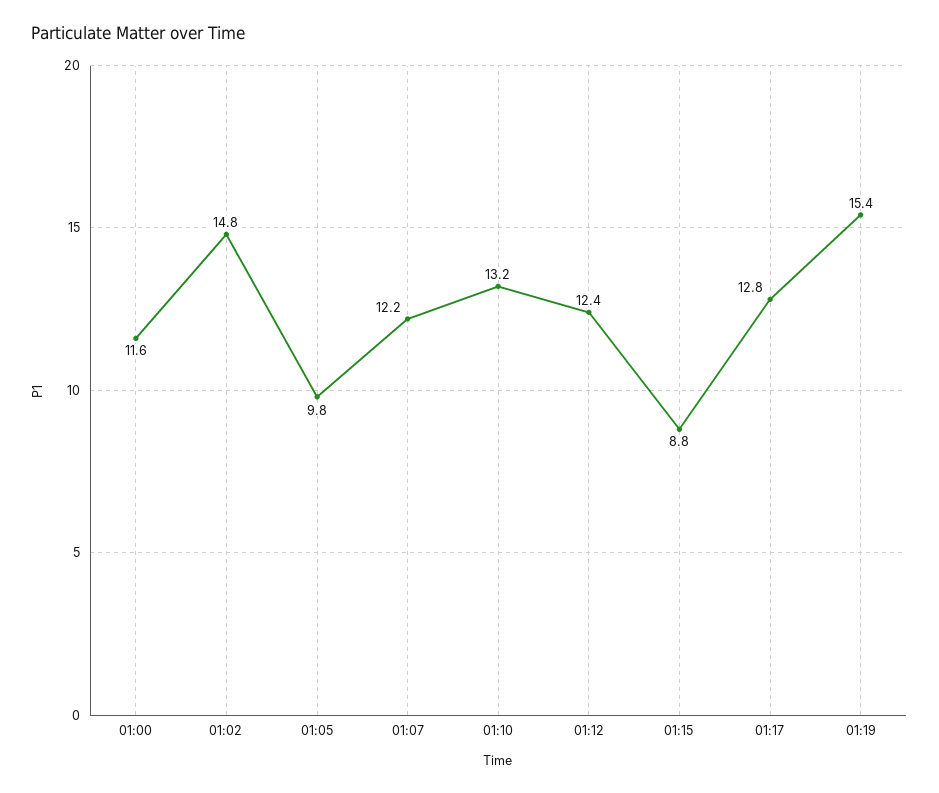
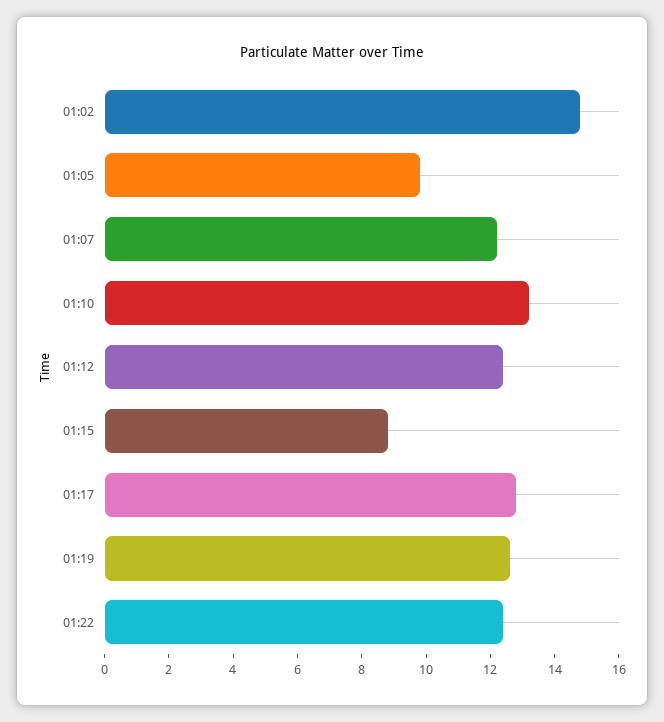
01:00: 11.6 -> none
01:19: 15.4 -> 12.5
01:22: none -> 12.5

